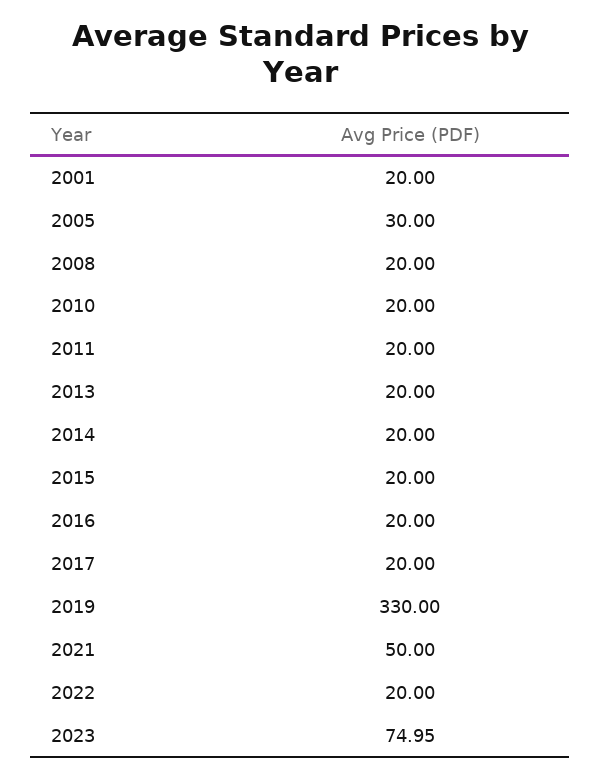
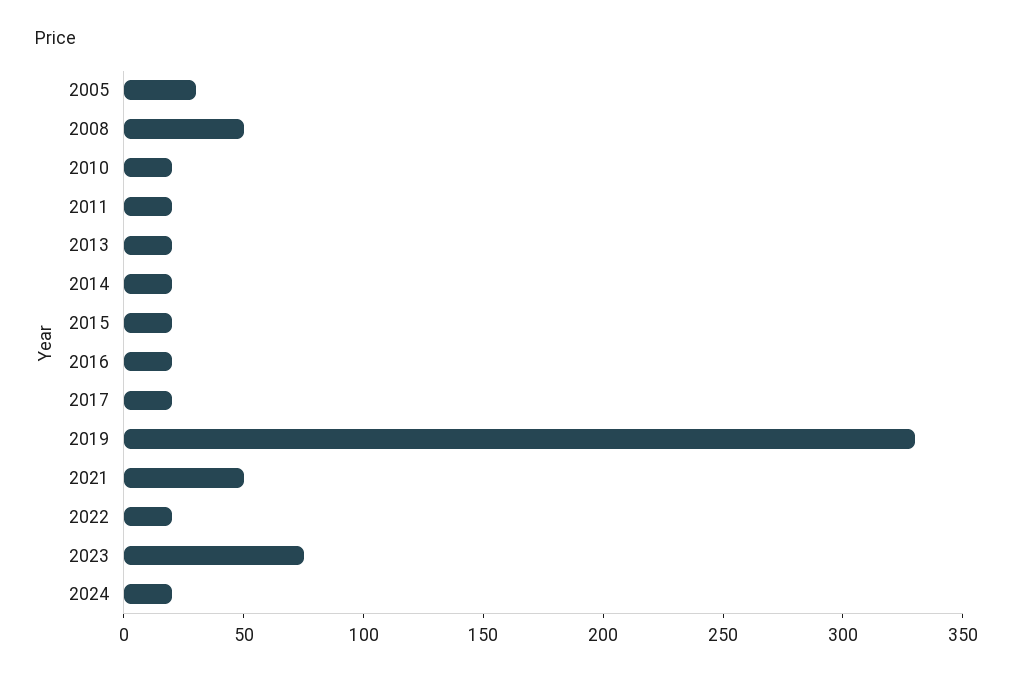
2001: 20 -> none
2008: 20 -> 50
2024: none -> 20

